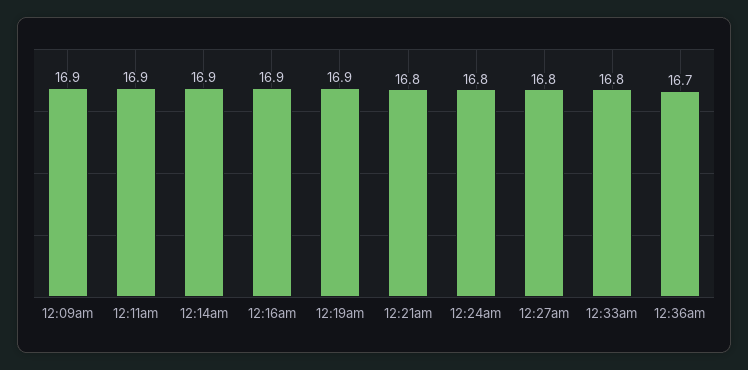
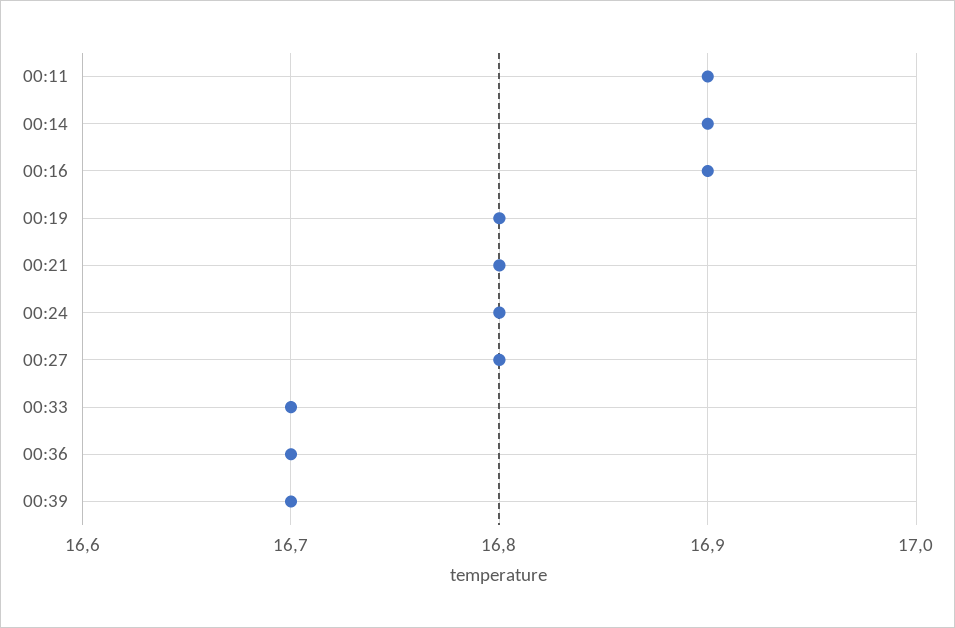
12:09am: 16.9 -> none
12:19am: 16.9 -> 16.8
12:33am: 16.8 -> 16.7
00:39: none -> 16.7

